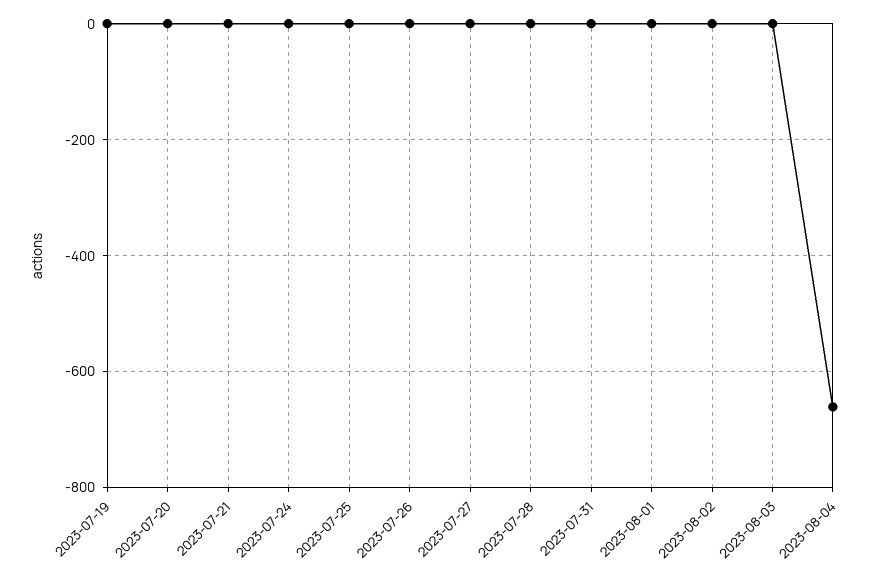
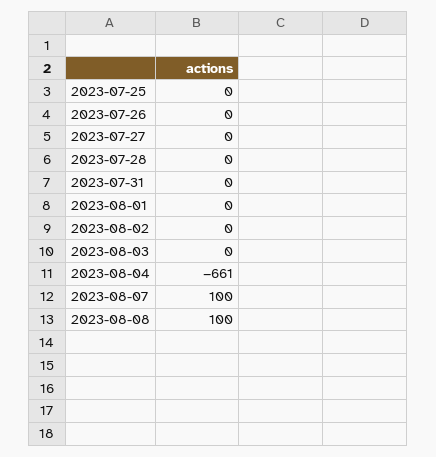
2023-07-19: 0 -> none
2023-07-20: 0 -> none
2023-07-21: 0 -> none
2023-07-24: 0 -> none
2023-08-07: none -> 100
2023-08-08: none -> 100

